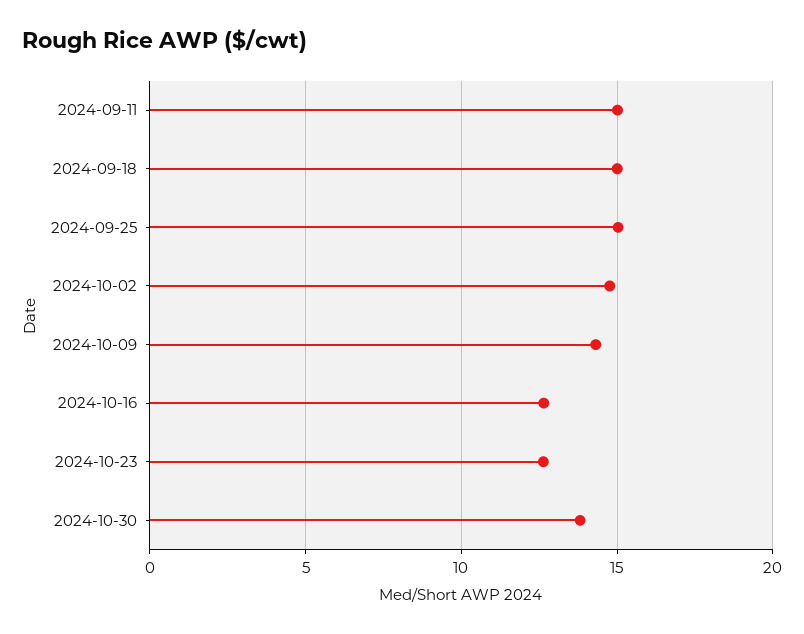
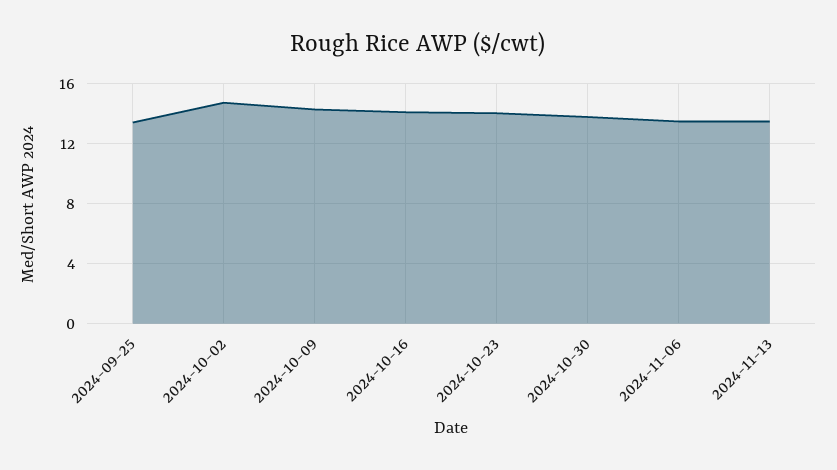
2024-09-11: 15 -> none
2024-09-18: 15 -> none
2024-09-25: 15 -> 13.5
2024-10-16: 12.5 -> 14
2024-10-23: 12.5 -> 14
2024-11-06: none -> 13.5
2024-11-13: none -> 13.5

